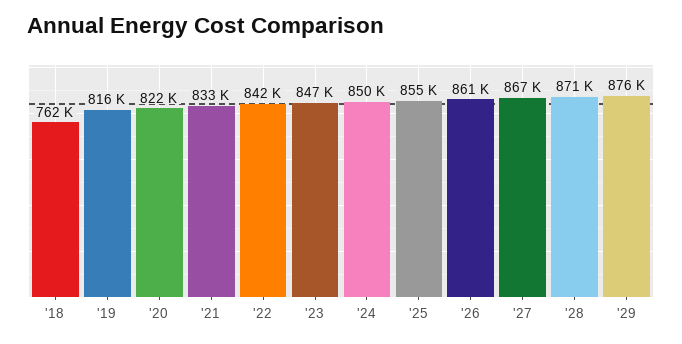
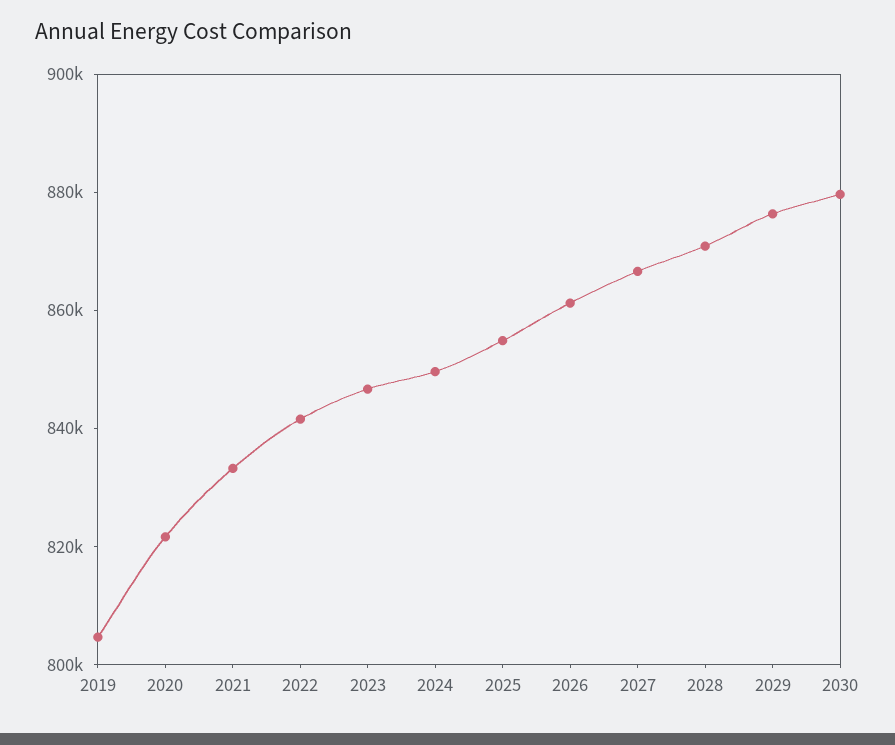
'18: 762000 -> none
'19: 816000 -> 805000
2030: none -> 880000

